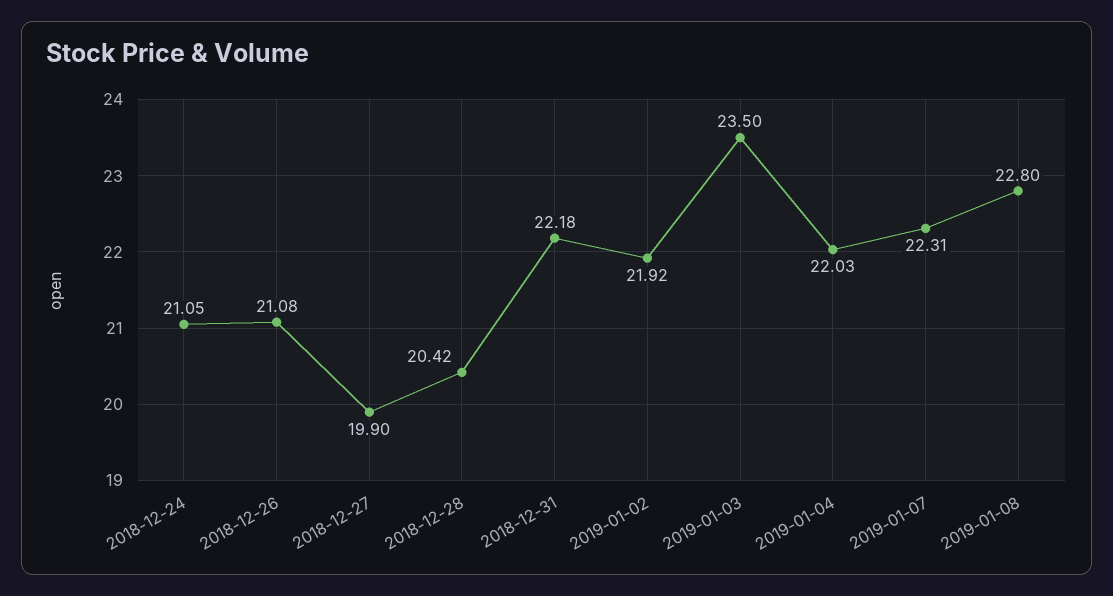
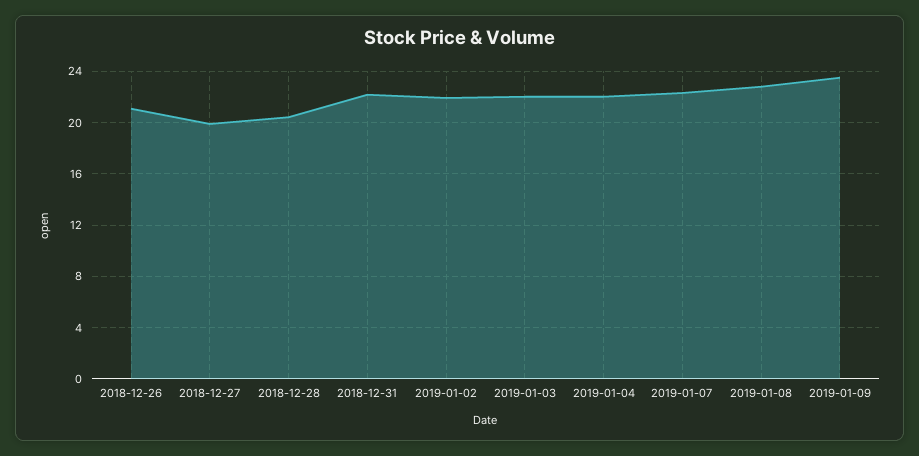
2018-12-24: 21.05 -> none
2019-01-03: 23.5 -> 22
2019-01-09: none -> 23.5

